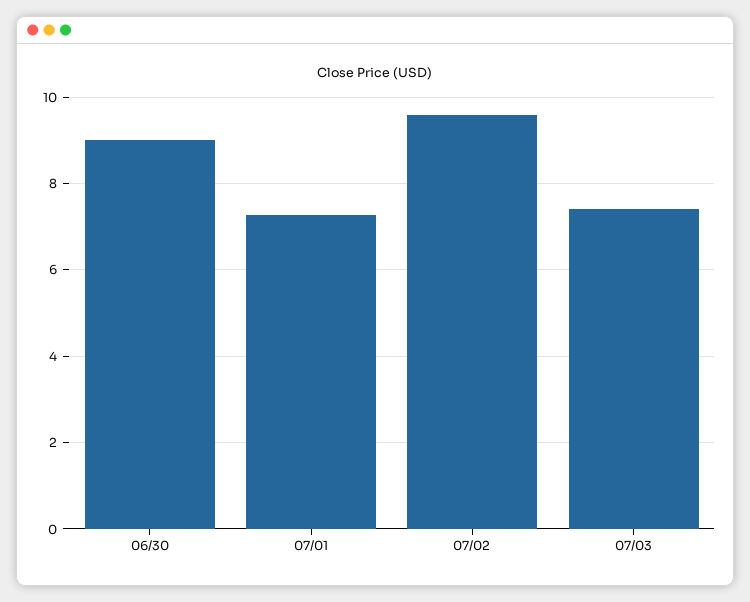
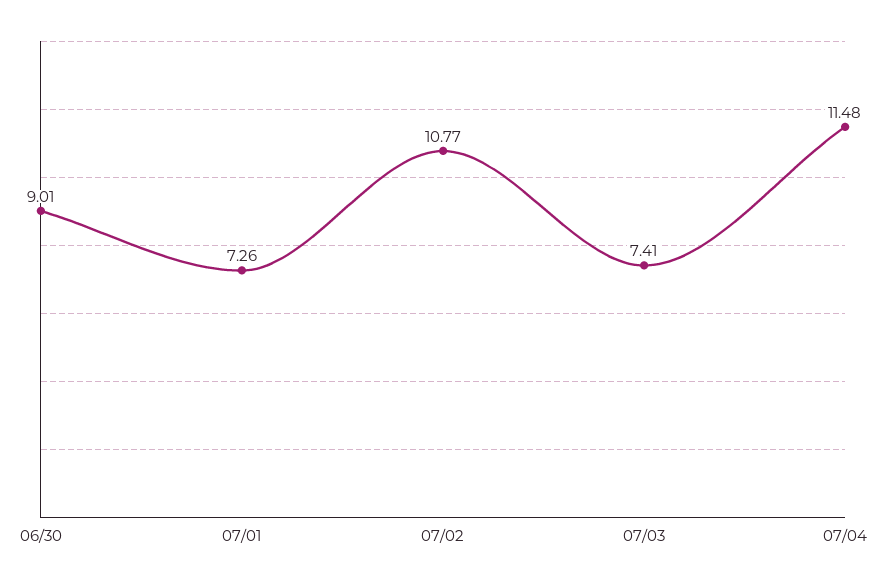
07/02: 9.6 -> 10.77
07/04: none -> 11.48

